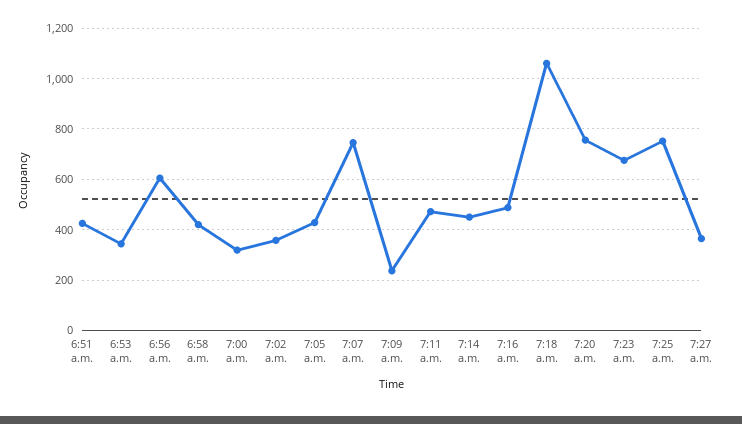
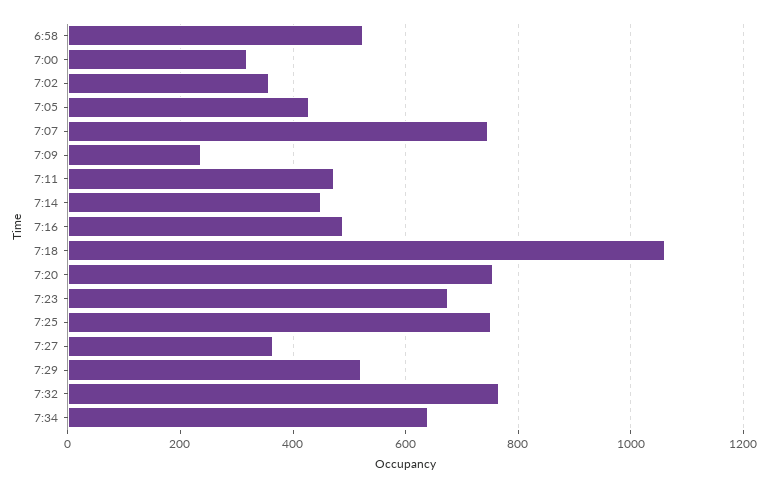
6:51 a.m.: 425 -> none
6:53 a.m.: 350 -> none
6:56 a.m.: 600 -> none
6:58 a.m.: 425 -> 520
7:29: none -> 520
7:32: none -> 760
7:34: none -> 640

